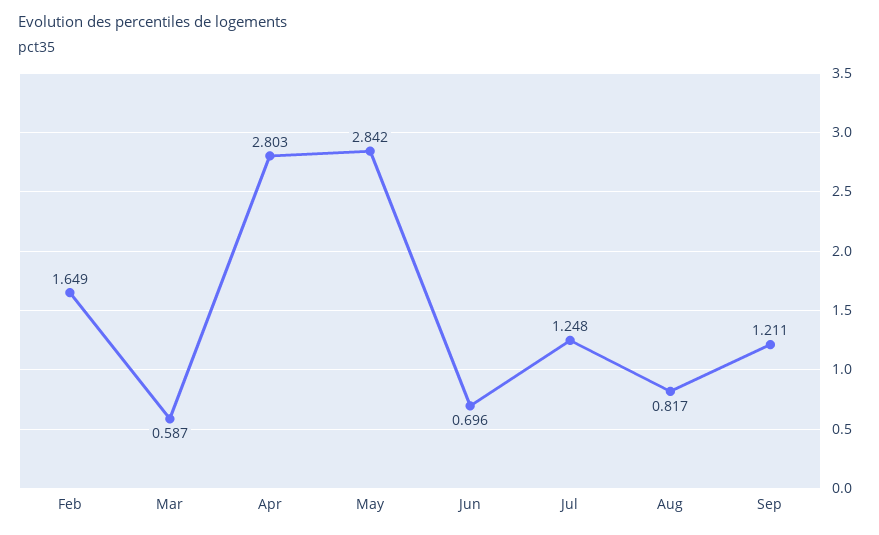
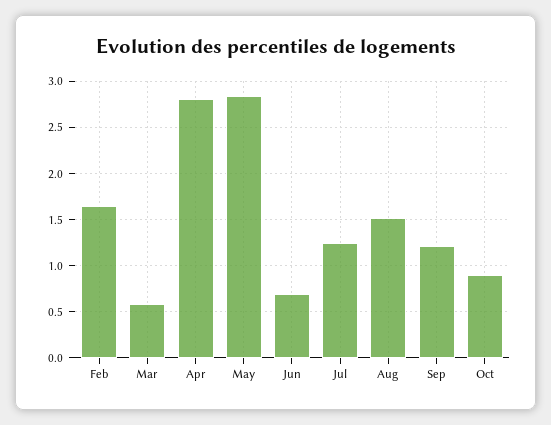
Aug: 0.817 -> 1.5
Oct: none -> 0.9

